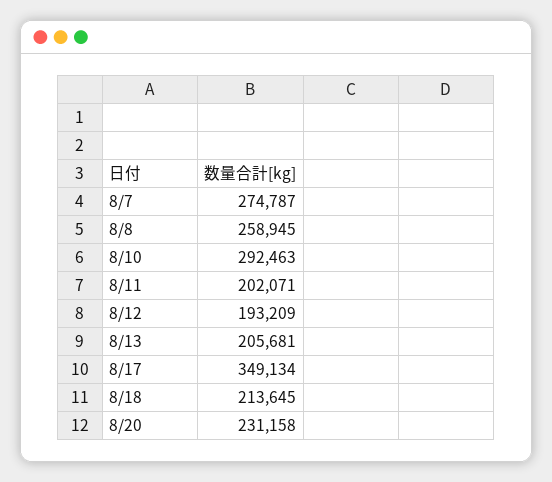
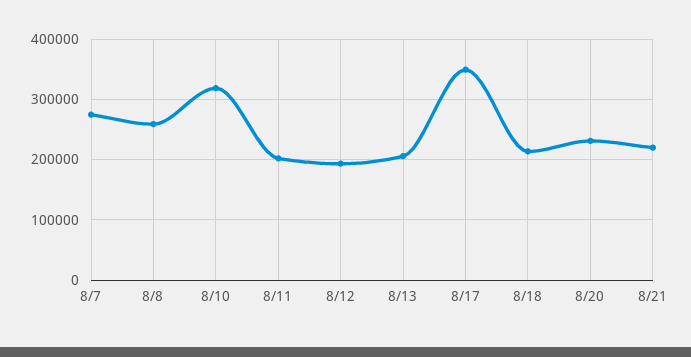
8/10: 292463 -> 320000
8/21: none -> 220000

